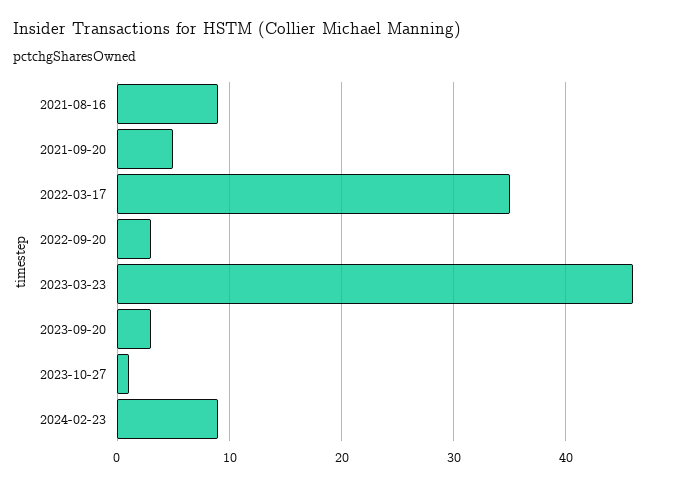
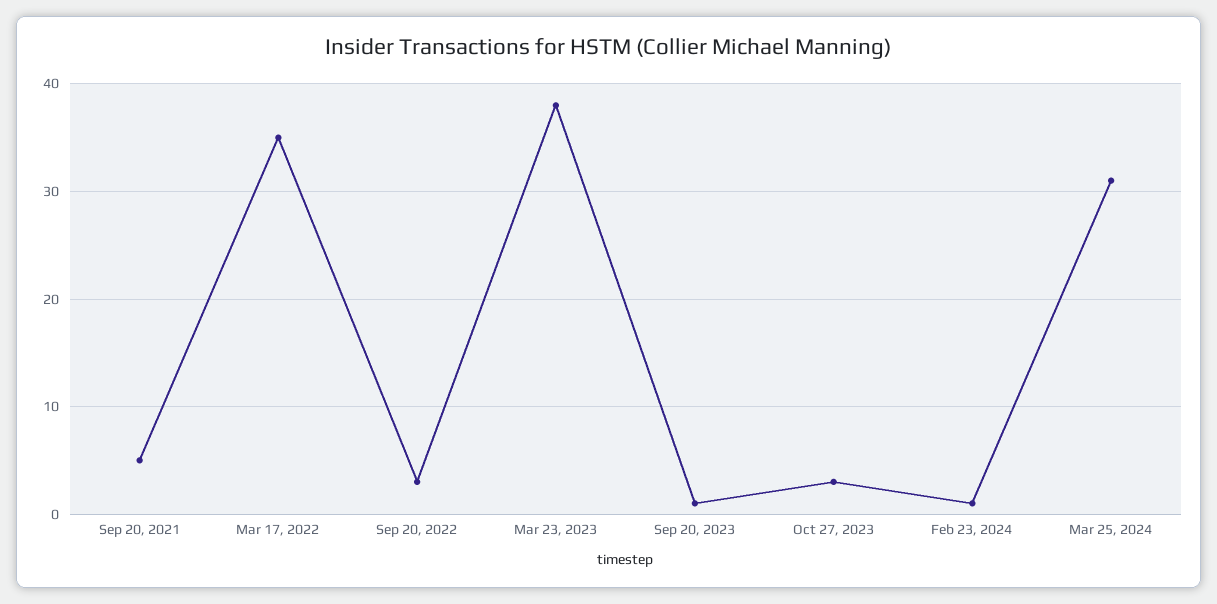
2021-08-16: 9 -> none
2023-03-23: 46 -> 38
2023-09-20: 3 -> 1
2023-10-27: 1 -> 3
2024-02-23: 9 -> 1
Mar 25, 2024: none -> 31

